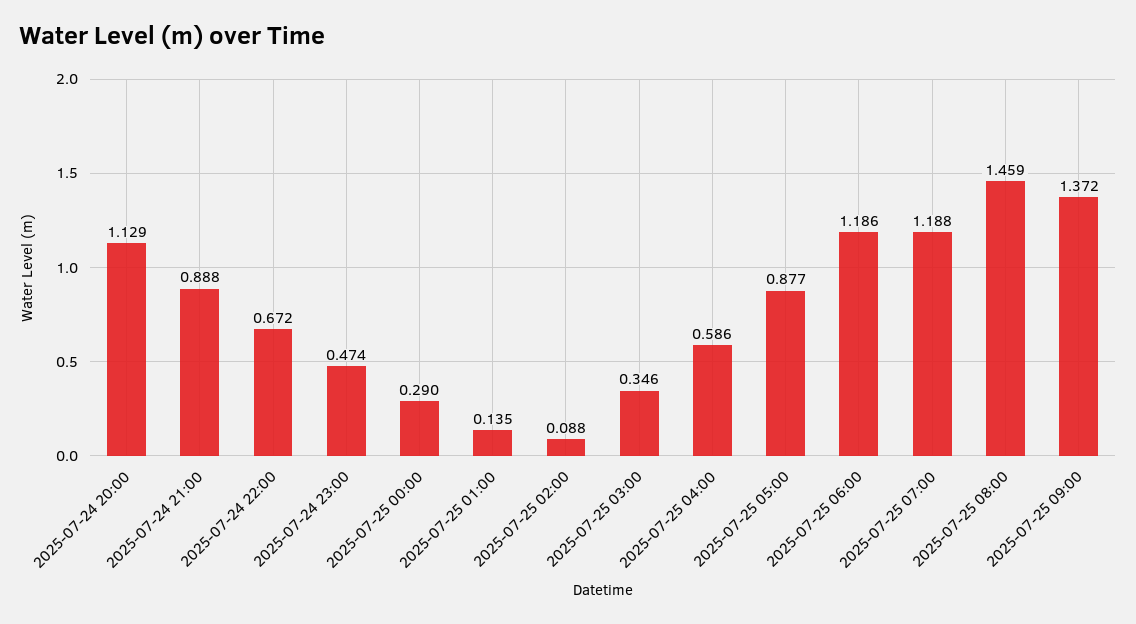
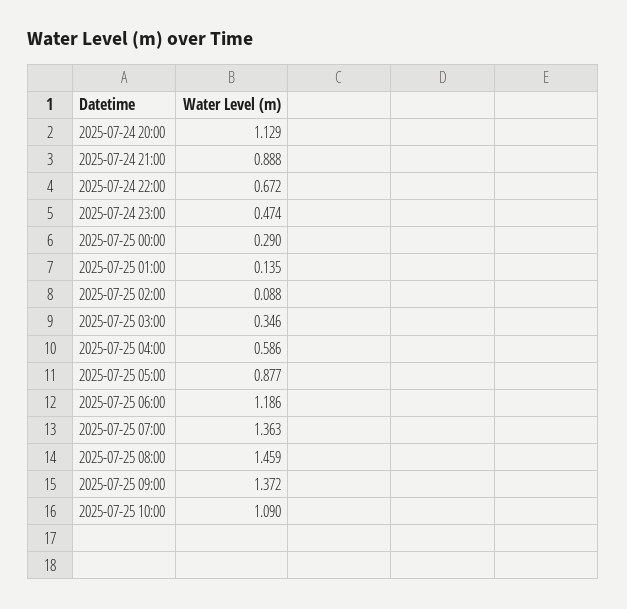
2025-07-25 07:00: 1.188 -> 1.363
2025-07-25 10:00: none -> 1.09

